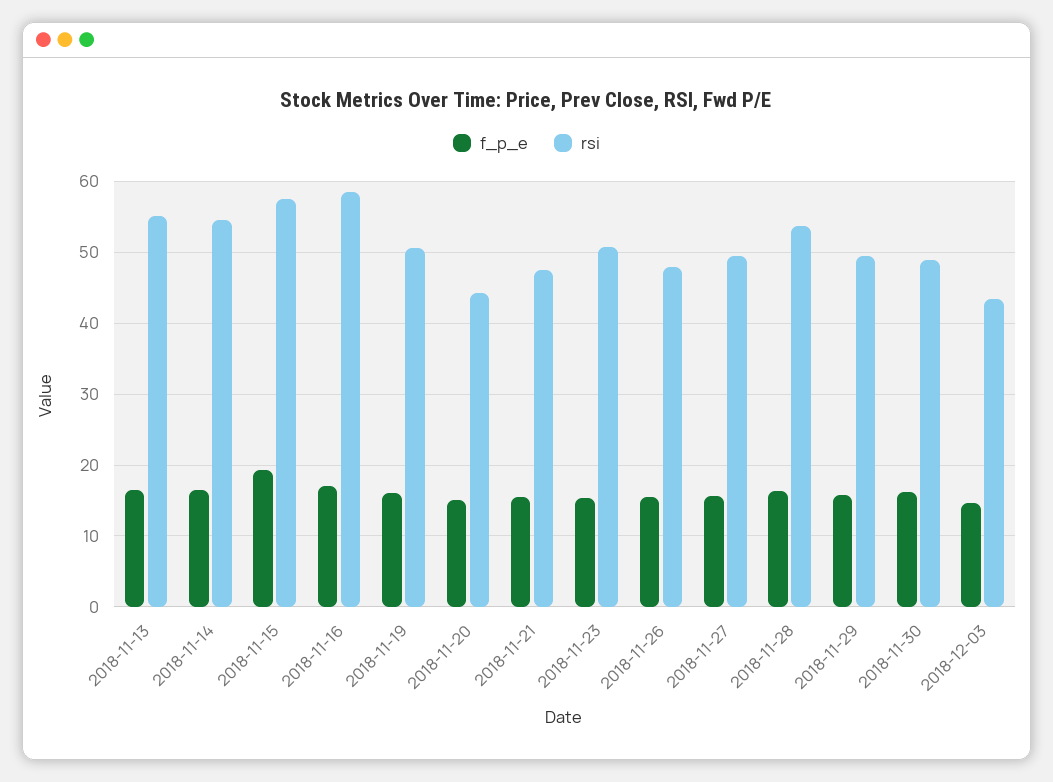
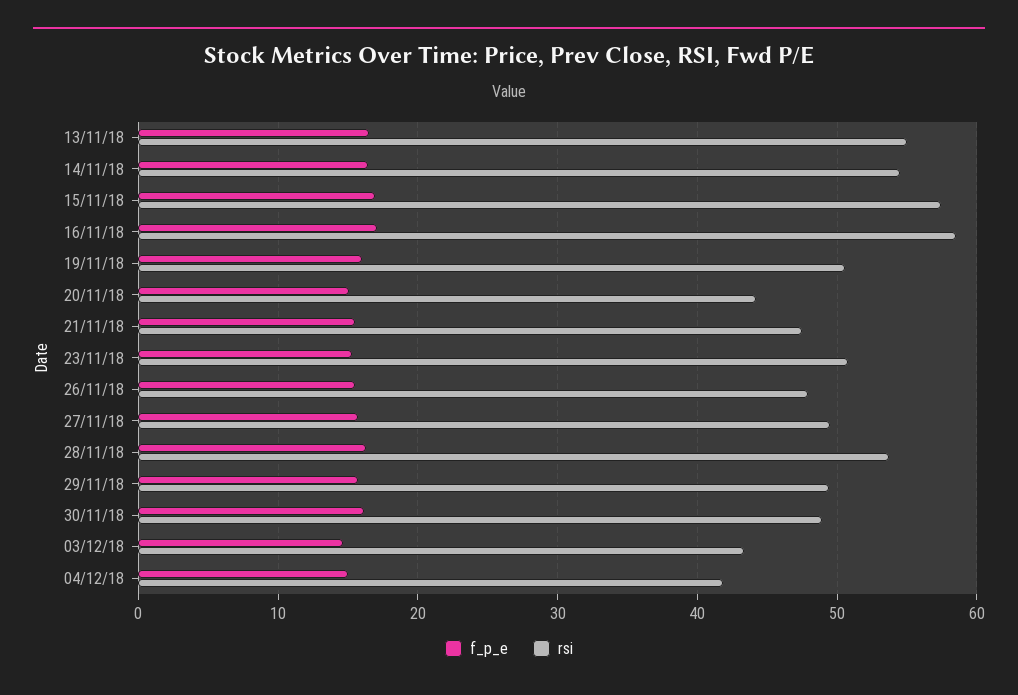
f_p_e, 2018-11-15: 19 -> 17
f_p_e, 04/12/18: none -> 15
rsi, 04/12/18: none -> 42

